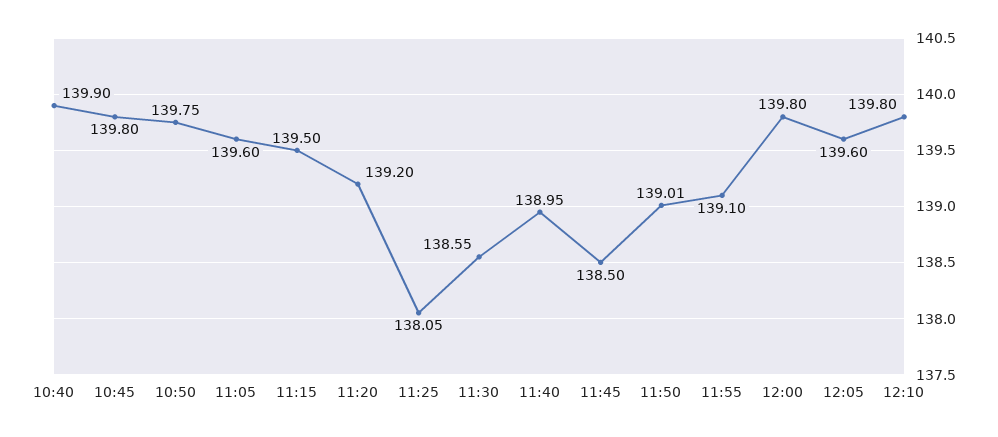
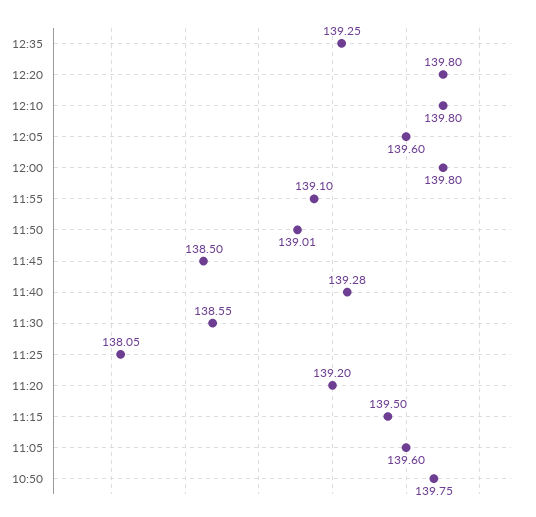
10:40: 139.9 -> none
10:45: 139.8 -> none
11:40: 138.95 -> 139.28
12:35: none -> 139.25
12:20: none -> 139.8

